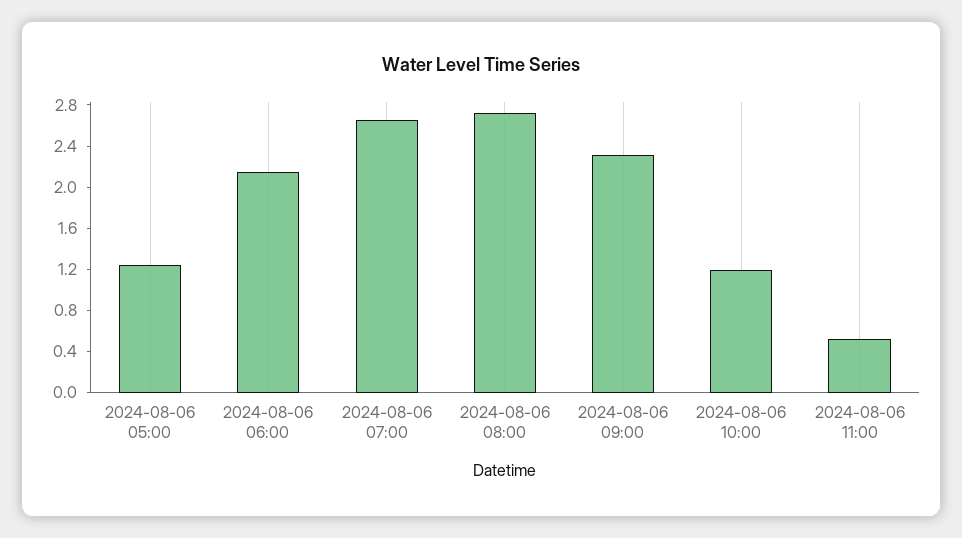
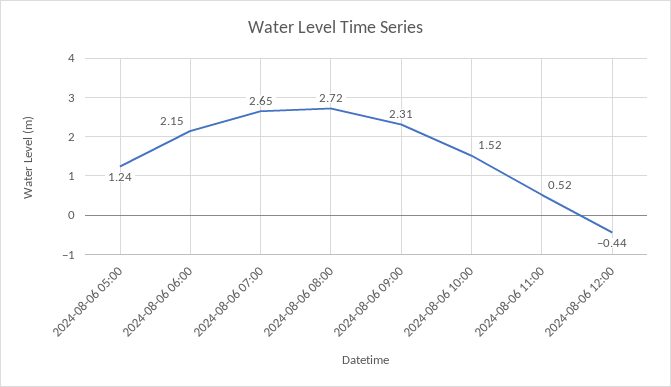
2024-08-06 10:00: 1.2 -> 1.52
2024-08-06 12:00: none -> -0.44

